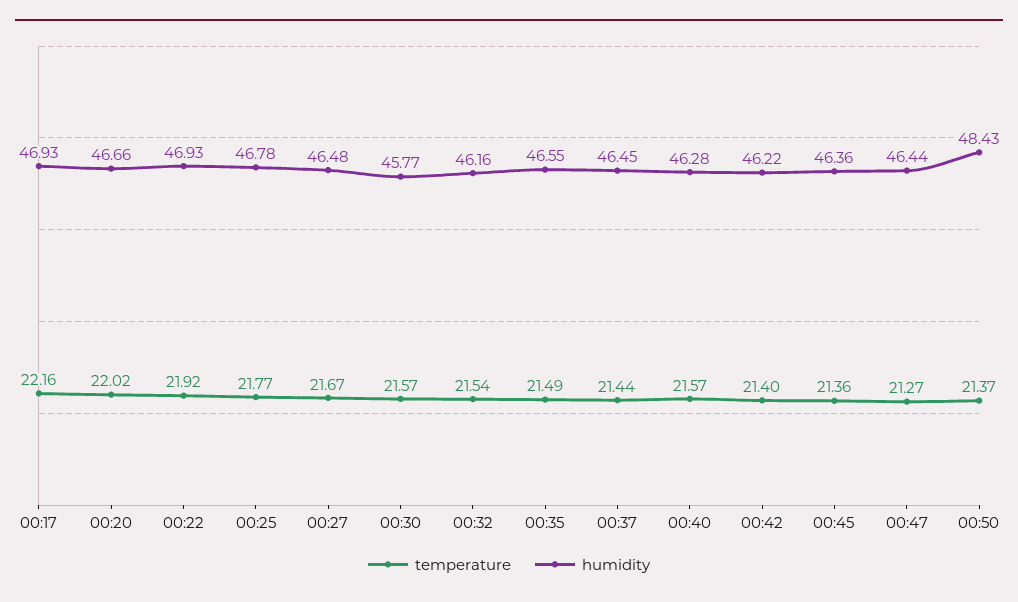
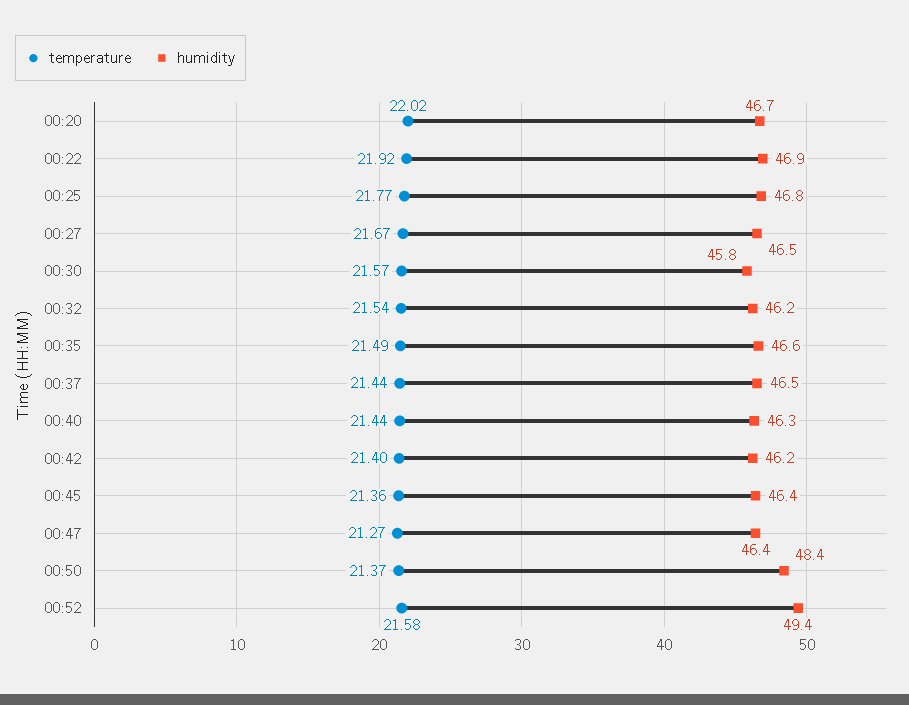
temperature, 00:17: 22.16 -> none
humidity, 00:17: 46.93 -> none
temperature, 00:40: 21.57 -> 21.44
temperature, 00:52: none -> 21.58
humidity, 00:52: none -> 49.4

